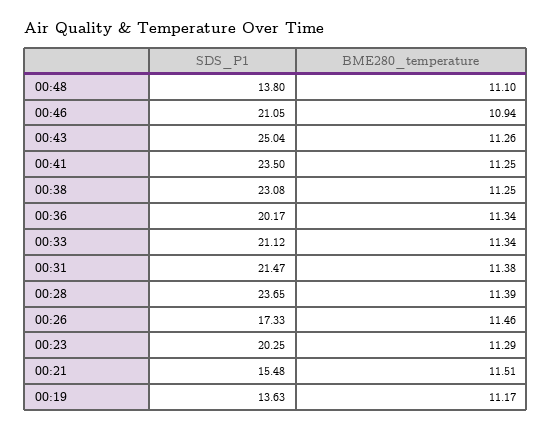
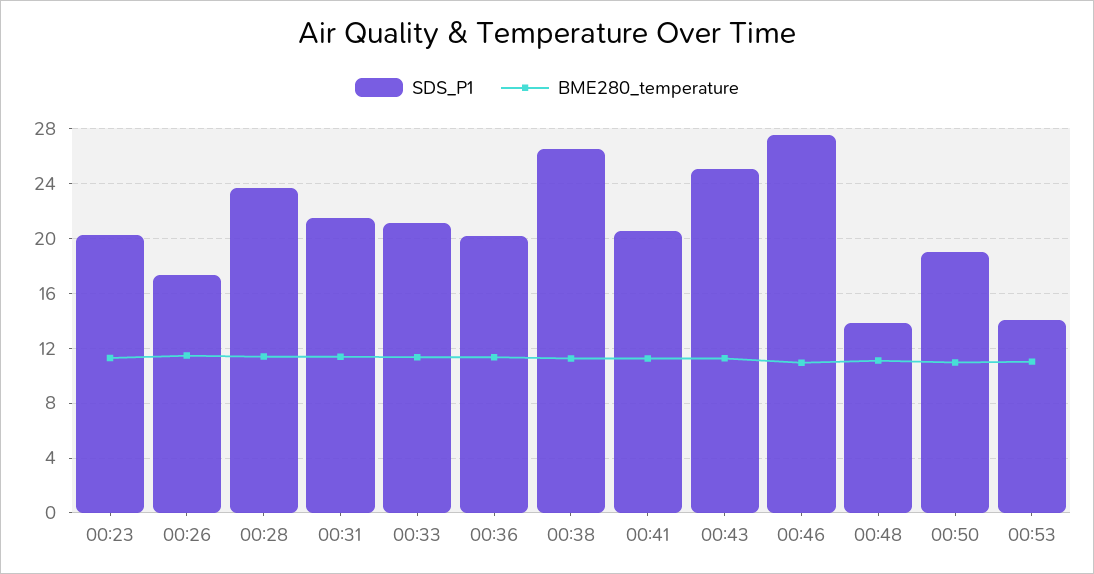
SDS_P1, 00:46: 21.05 -> 27.5
SDS_P1, 00:41: 23.5 -> 20.5
SDS_P1, 00:38: 23.08 -> 26.5
SDS_P1, 00:21: 15.48 -> none
BME280_temperature, 00:21: 11.51 -> none
SDS_P1, 00:19: 13.63 -> none
BME280_temperature, 00:19: 11.17 -> none
SDS_P1, 00:50: none -> 19
BME280_temperature, 00:50: none -> 11
SDS_P1, 00:53: none -> 14
BME280_temperature, 00:53: none -> 11

